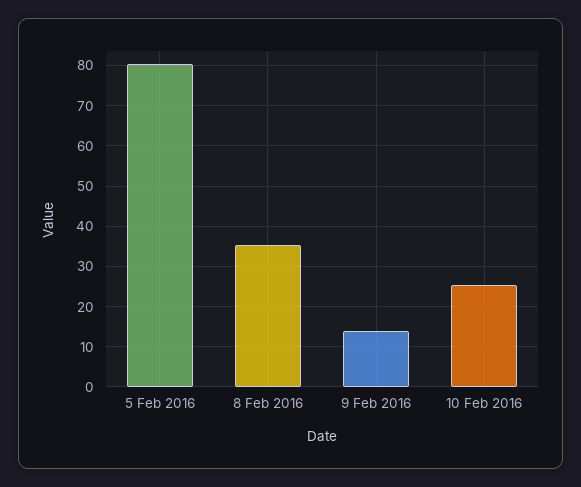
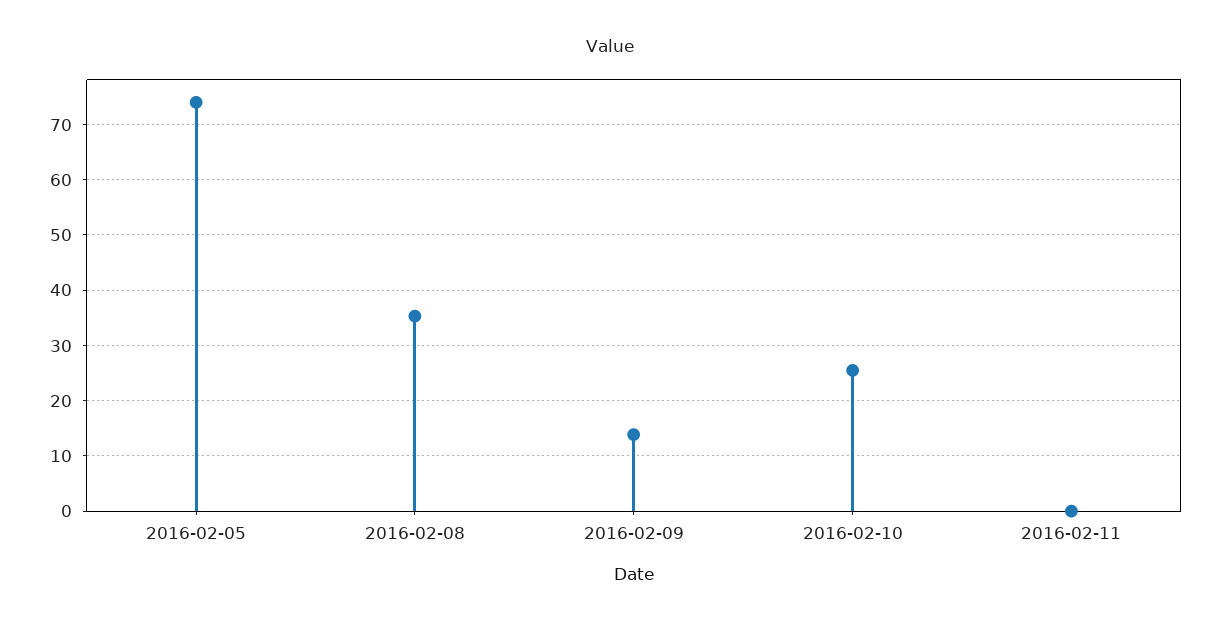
5 Feb 2016: 80 -> 74
2016-02-11: none -> 0

